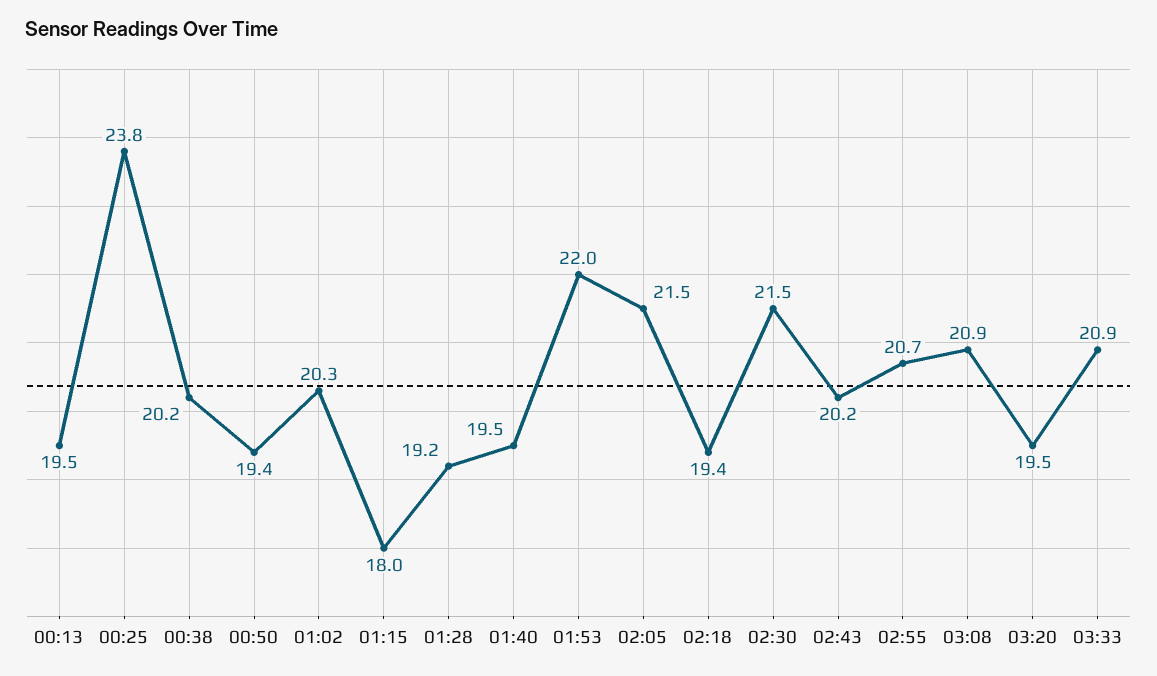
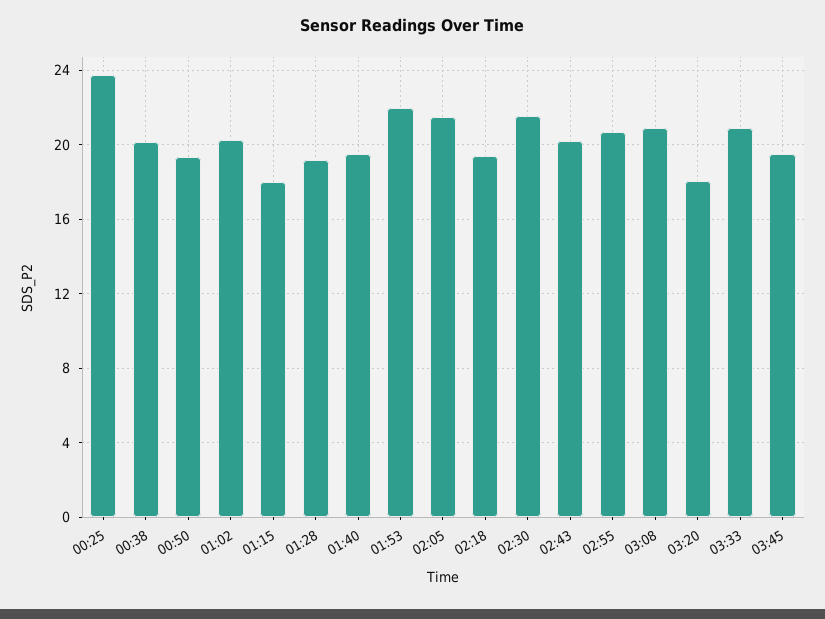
00:13: 19.5 -> none
03:20: 19.5 -> 18
03:45: none -> 19.5

